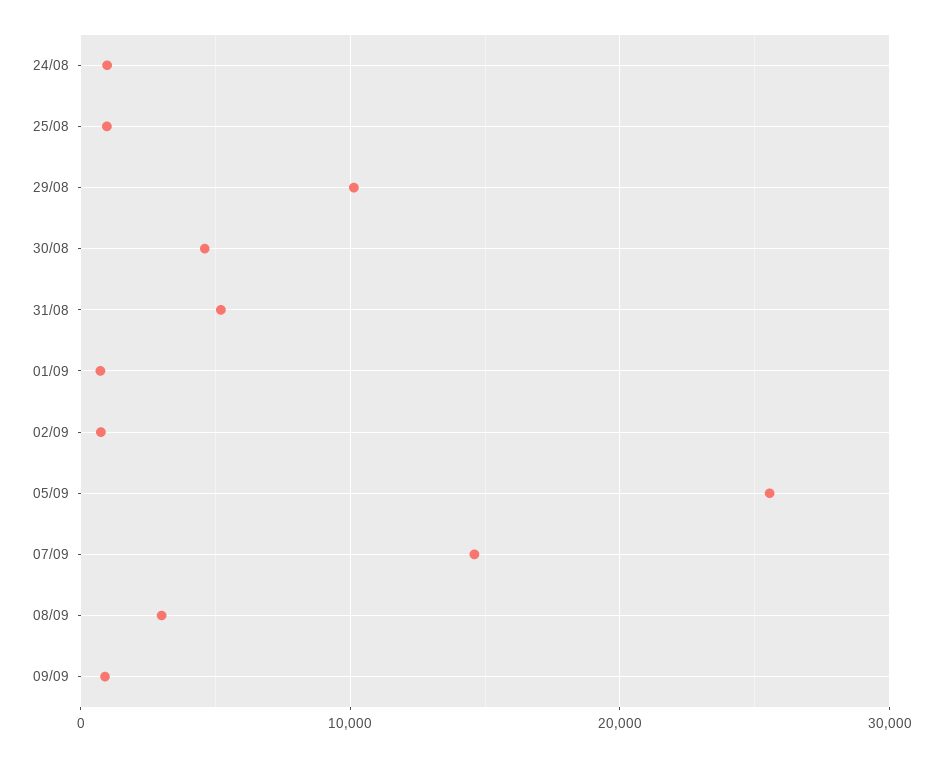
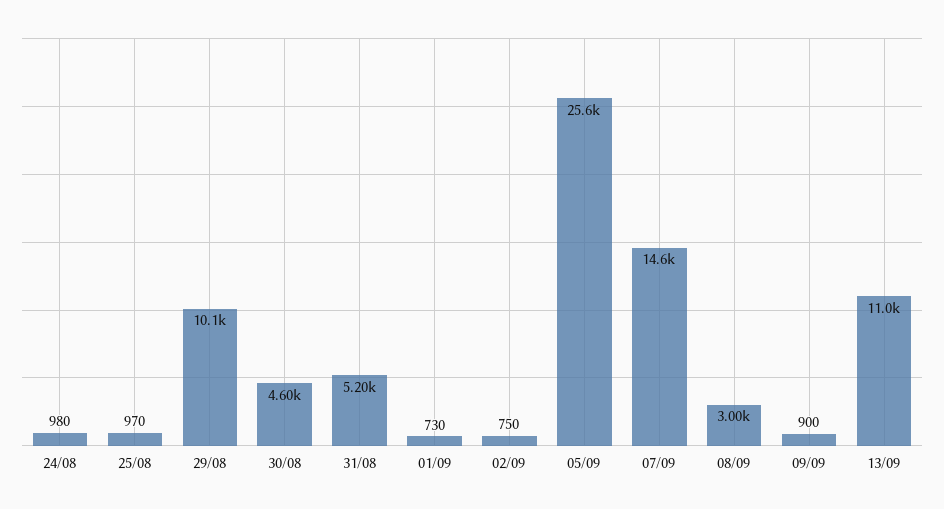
13/09: none -> 11000

